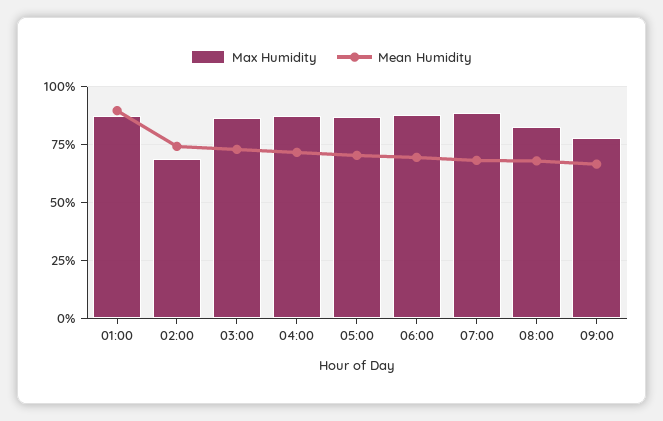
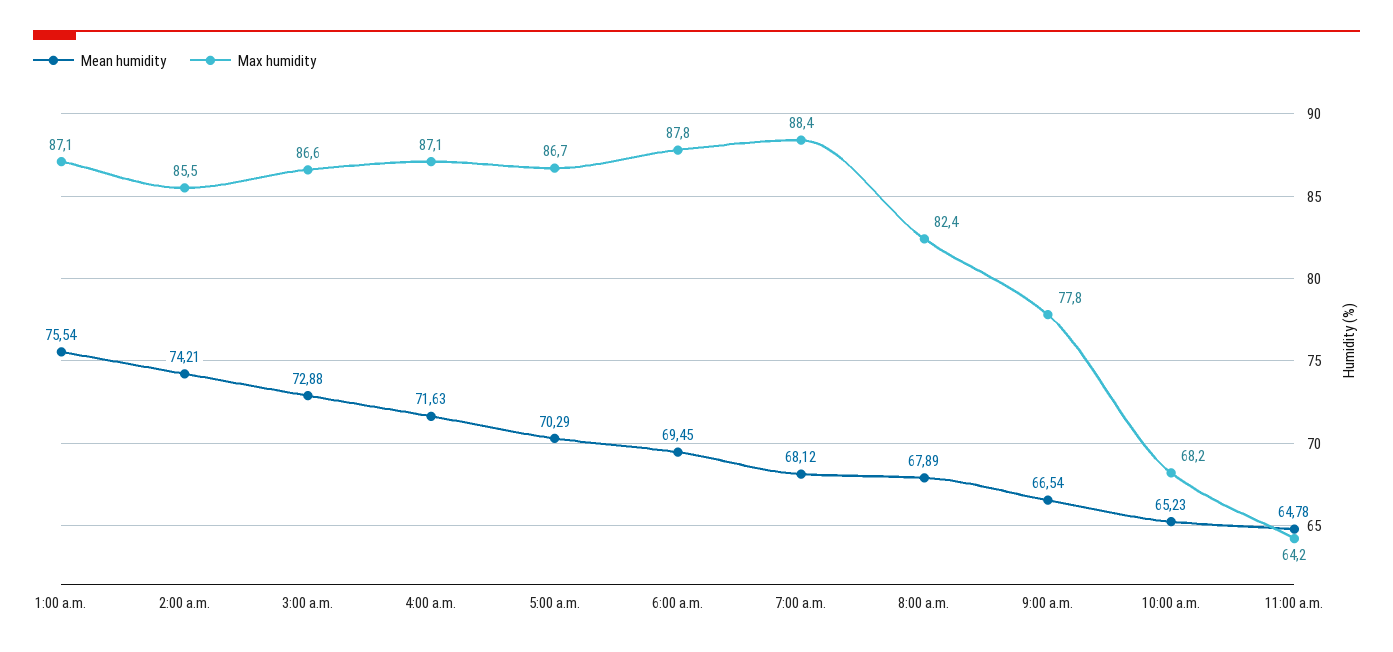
Mean Humidity, 01:00: 90 -> 75.54
Max Humidity, 02:00: 70 -> 85.5
Mean Humidity, 10:00 a.m.: none -> 65.23
Max Humidity, 10:00 a.m.: none -> 68.2
Mean Humidity, 11:00 a.m.: none -> 64.78
Max Humidity, 11:00 a.m.: none -> 64.2

